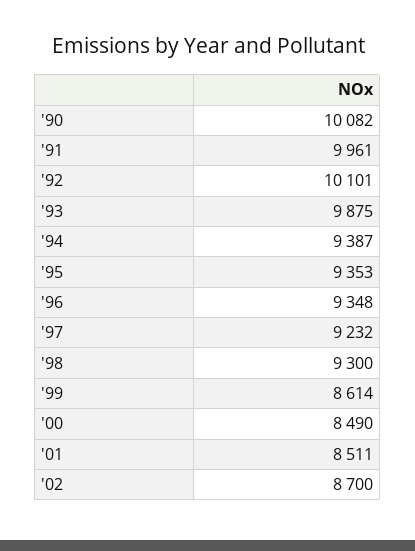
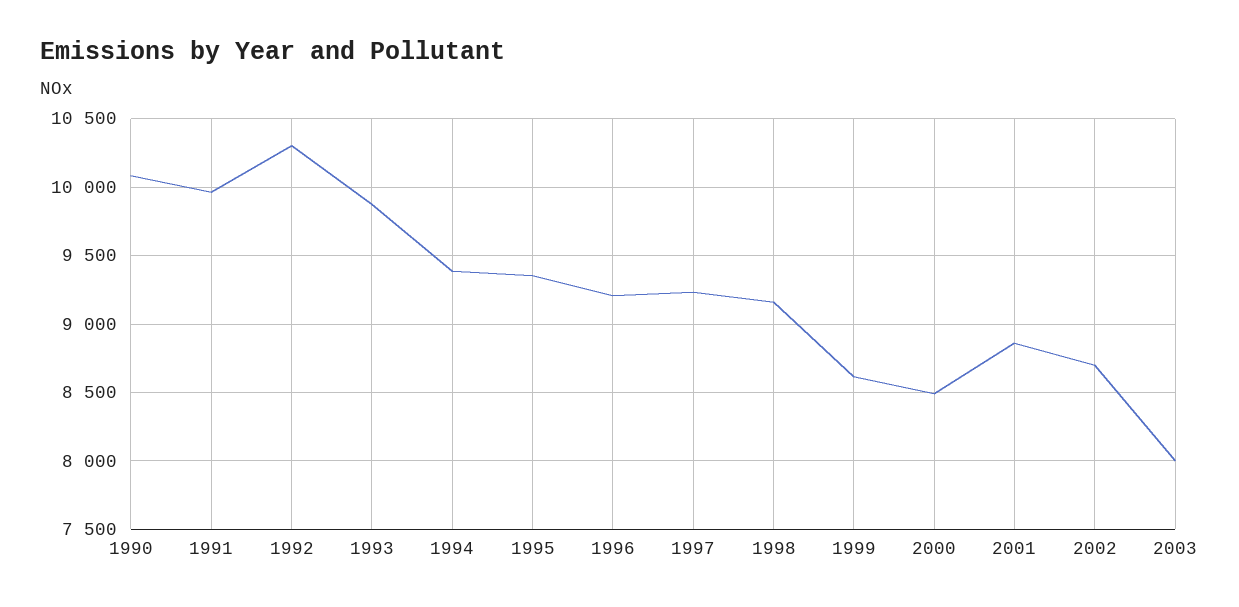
'92: 10101 -> 10300
'96: 9348 -> 9200
'98: 9300 -> 9150
'01: 8511 -> 8850
2003: none -> 8000

